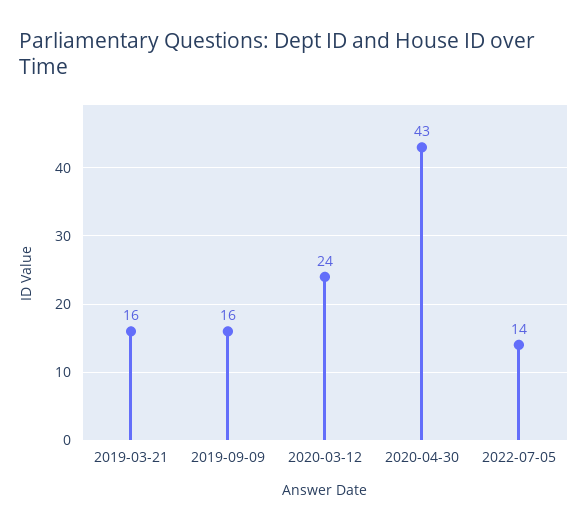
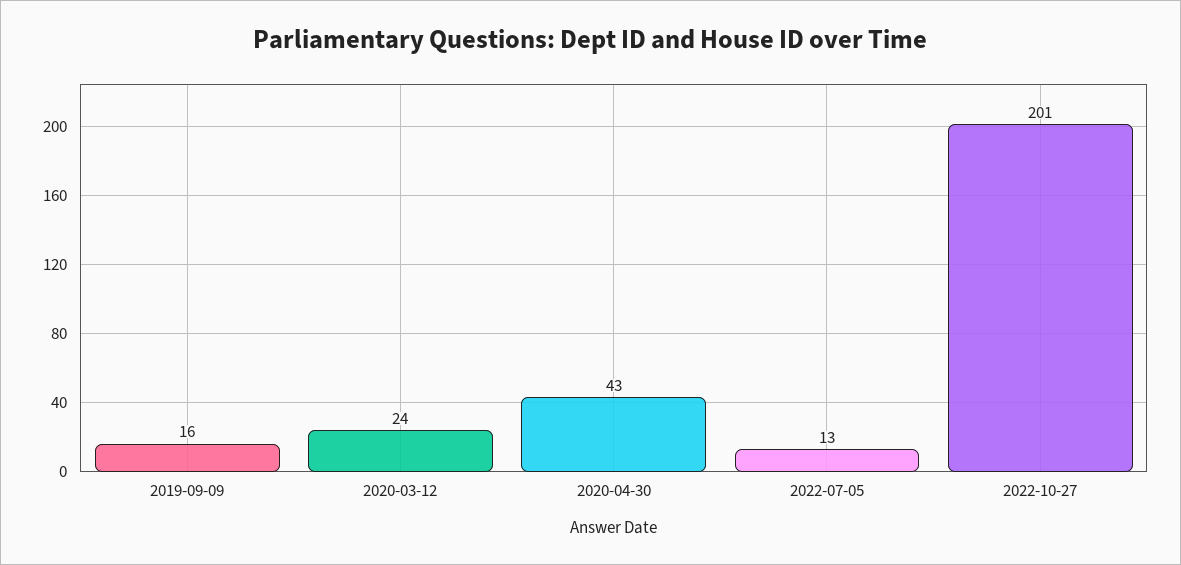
2019-03-21: 16 -> none
2022-07-05: 14 -> 13
2022-10-27: none -> 201

